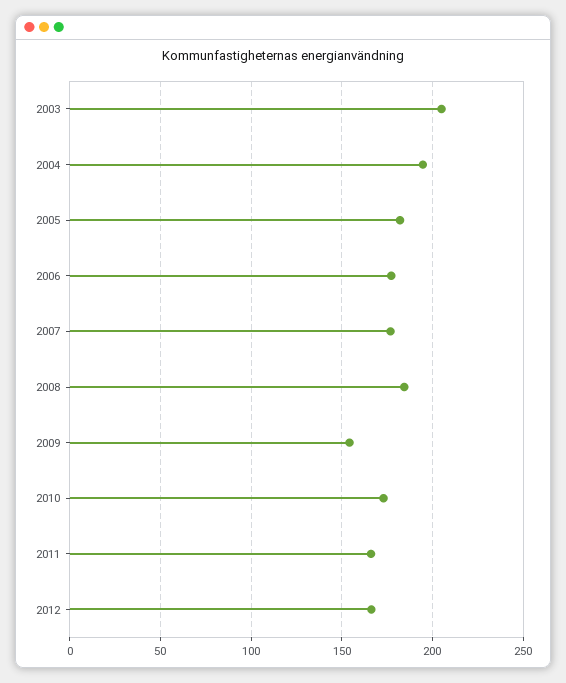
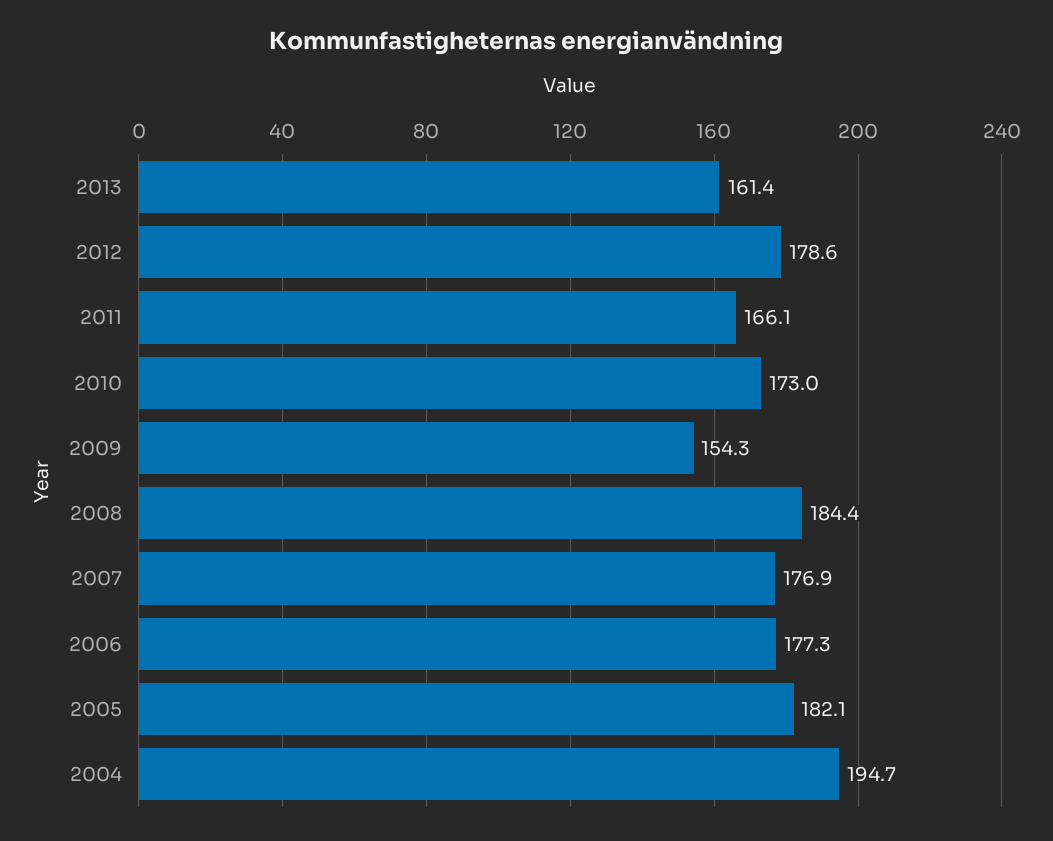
2003: 205 -> none
2012: 165 -> 178.6
2013: none -> 161.4

